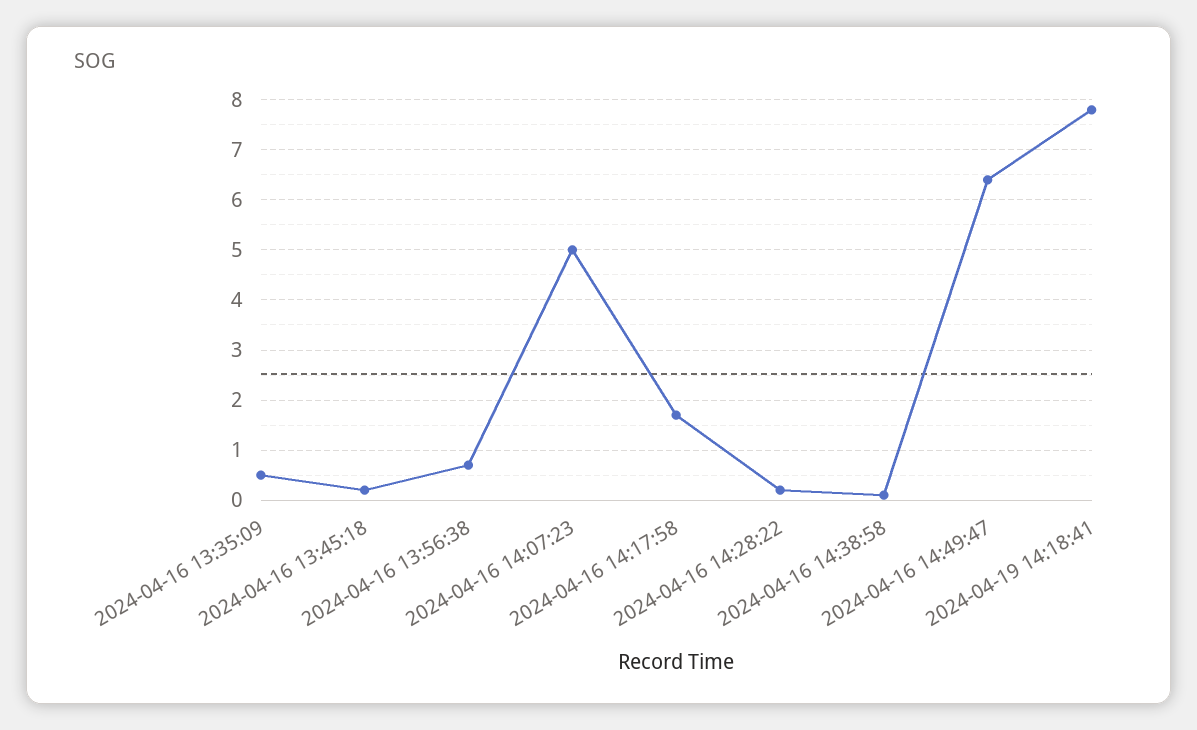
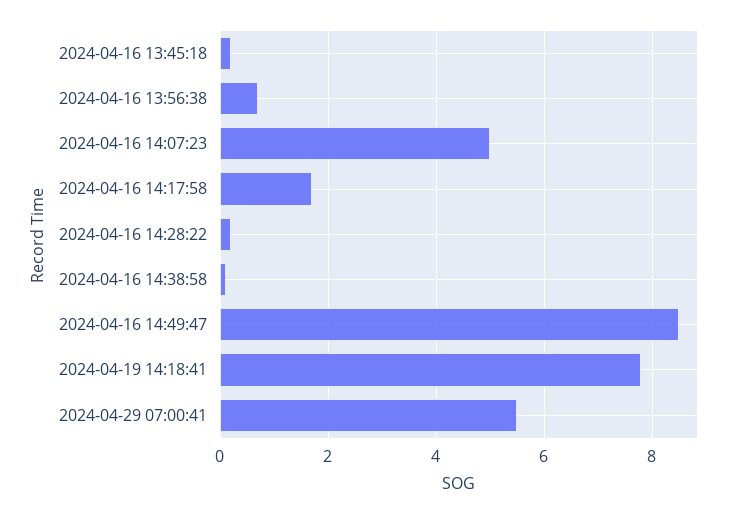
2024-04-16 13:35:09: 0.5 -> none
2024-04-16 14:49:47: 6.5 -> 8.5
2024-04-29 07:00:41: none -> 5.5

